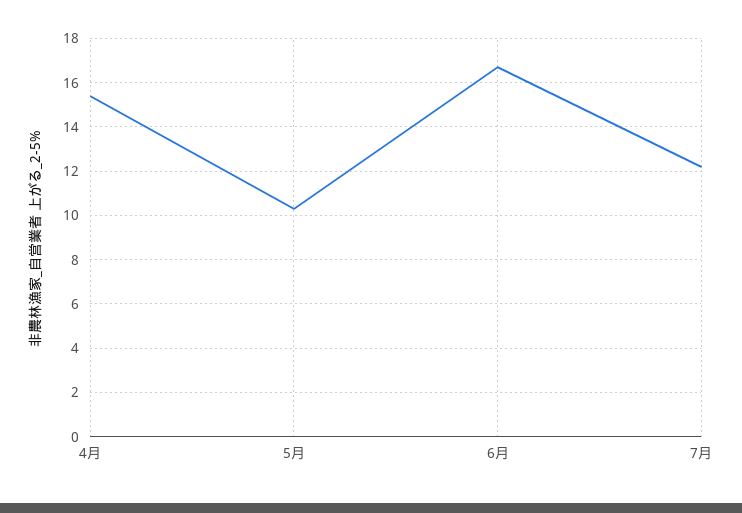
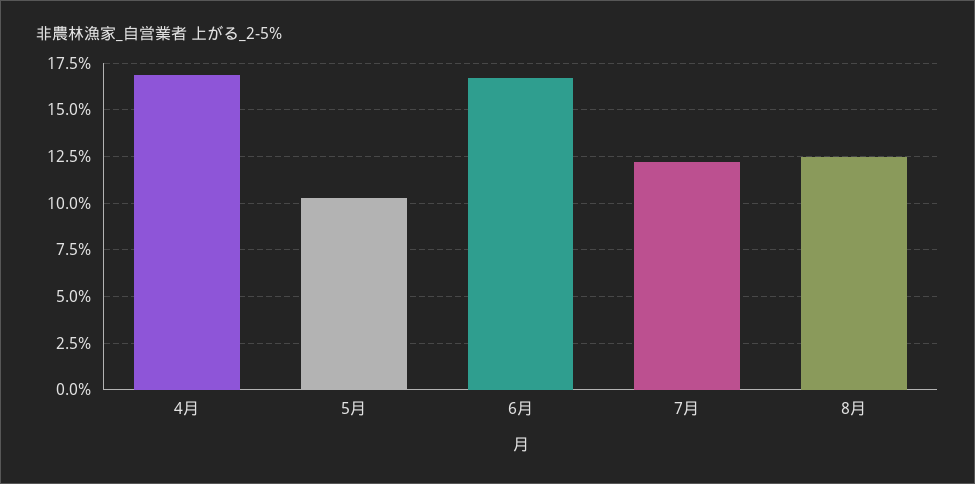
4月: 15.5 -> 17
8月: none -> 12.5

